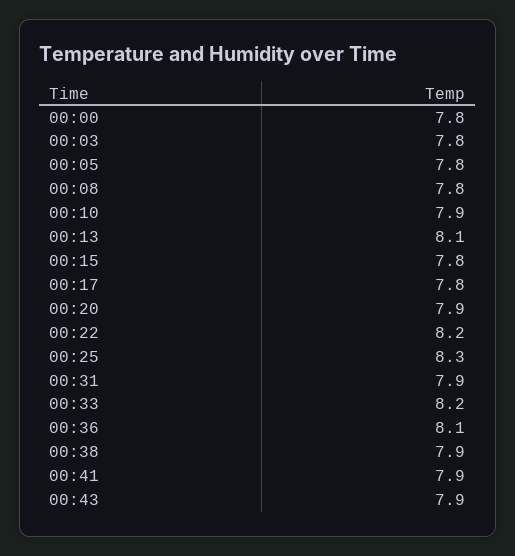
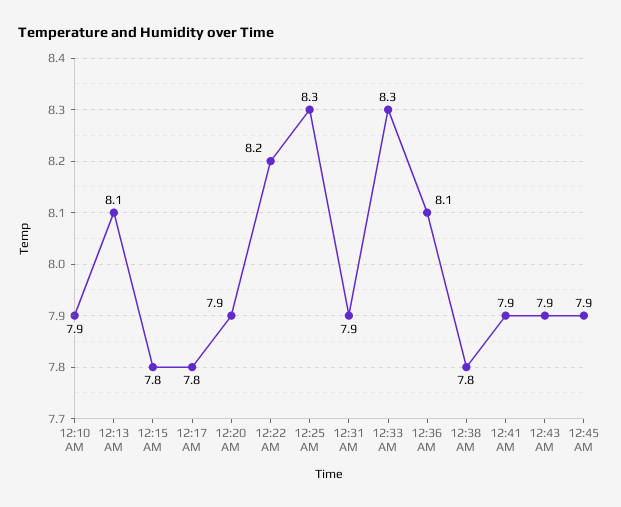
00:00: 7.8 -> none
00:03: 7.8 -> none
00:05: 7.8 -> none
00:08: 7.8 -> none
00:33: 8.2 -> 8.3
00:38: 7.9 -> 7.8
12:45 AM: none -> 7.9

